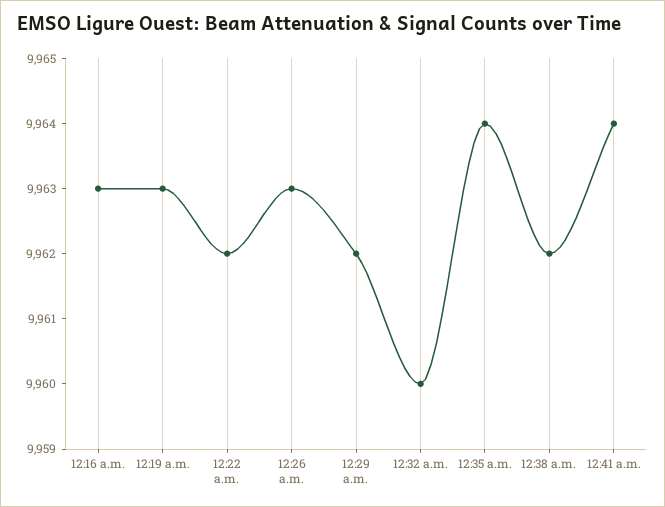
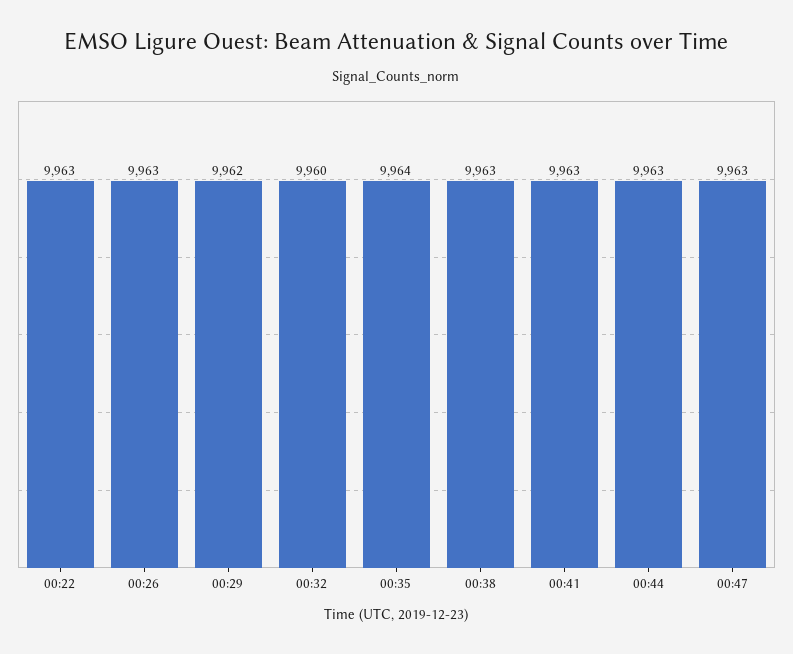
12:16 a.m.: 9963 -> none
12:19 a.m.: 9963 -> none
12:22 a.m.: 9962 -> 9963
12:38 a.m.: 9962 -> 9963
12:41 a.m.: 9964 -> 9963
00:44: none -> 9963
00:47: none -> 9963

